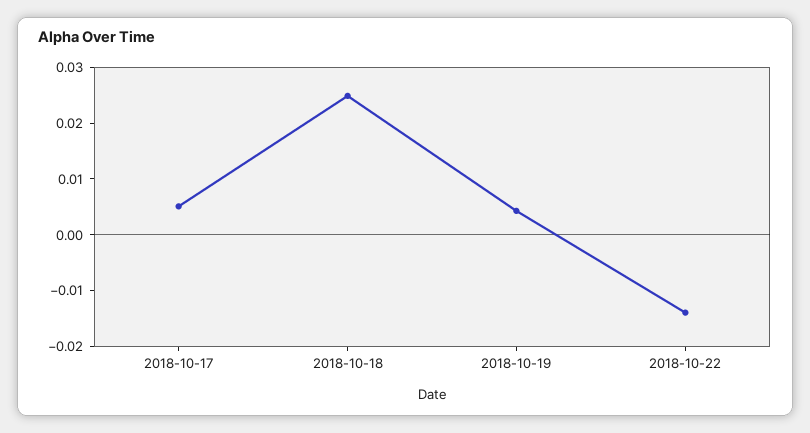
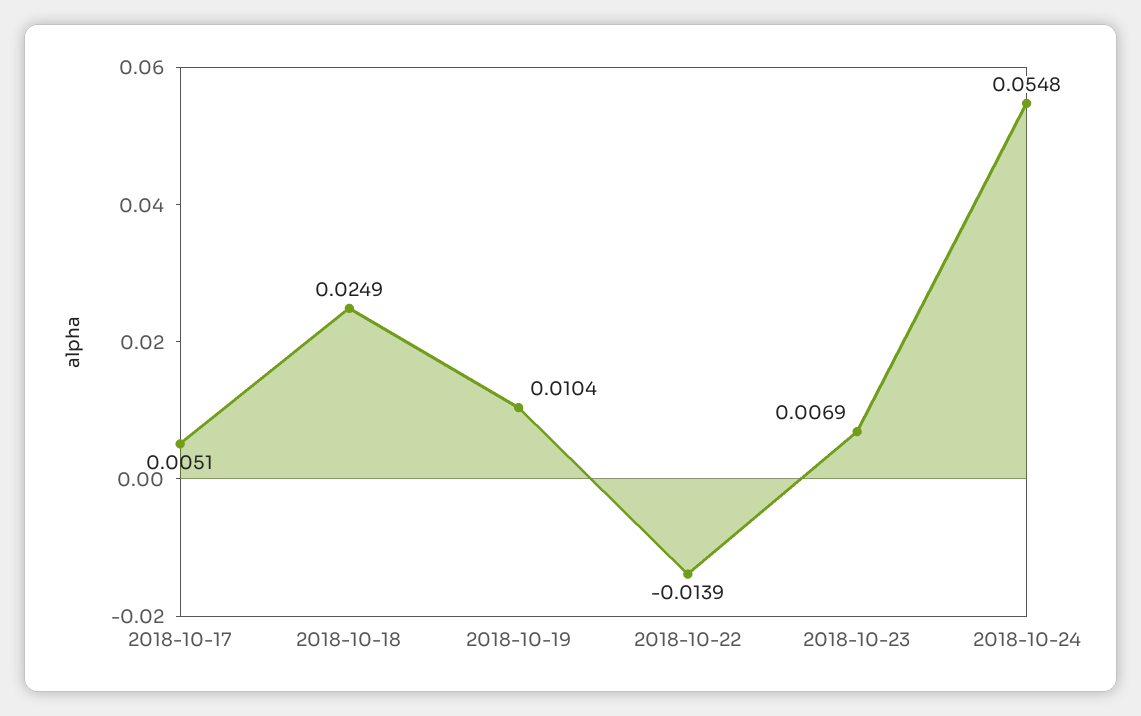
2018-10-19: 0.004 -> 0.0104
2018-10-23: none -> 0.0069
2018-10-24: none -> 0.0548

